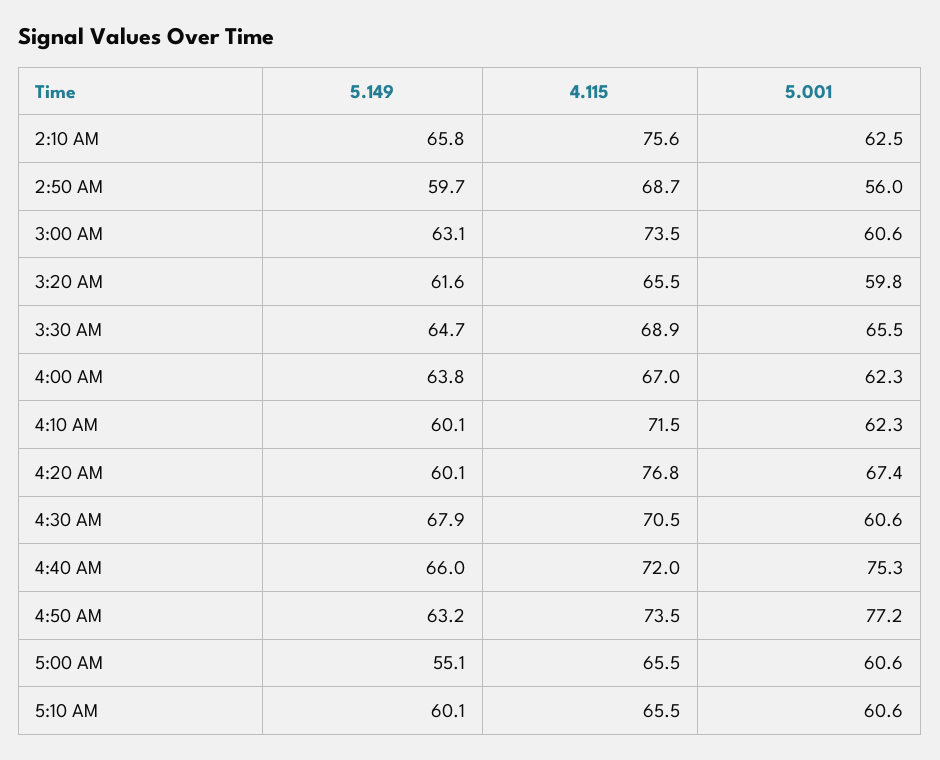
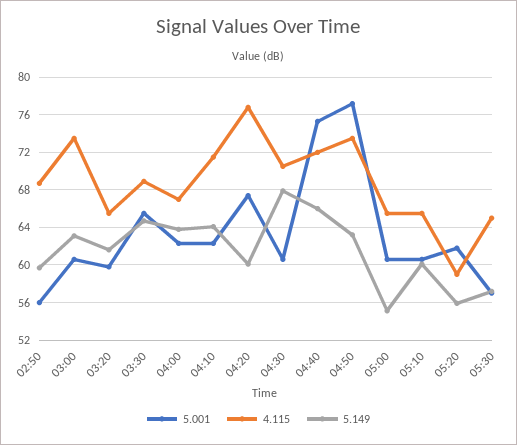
5.149, 2:10 AM: 65.8 -> none
4.115, 2:10 AM: 75.6 -> none
5.001, 2:10 AM: 62.5 -> none
5.149, 4:10 AM: 60.1 -> 64
5.001, 05:20: none -> 62
4.115, 05:20: none -> 59
5.149, 05:20: none -> 56
5.001, 05:30: none -> 57
4.115, 05:30: none -> 65
5.149, 05:30: none -> 57

